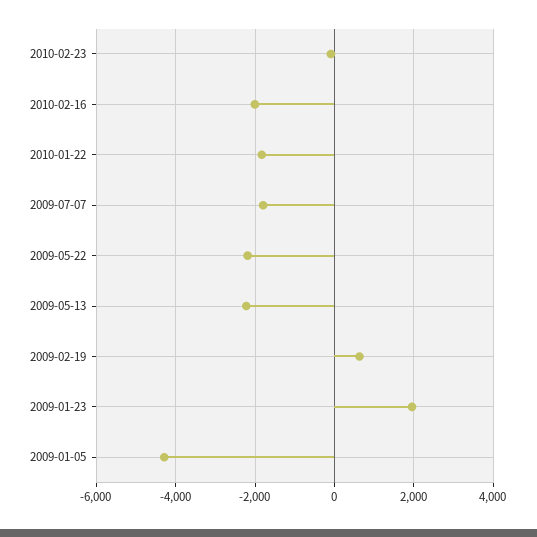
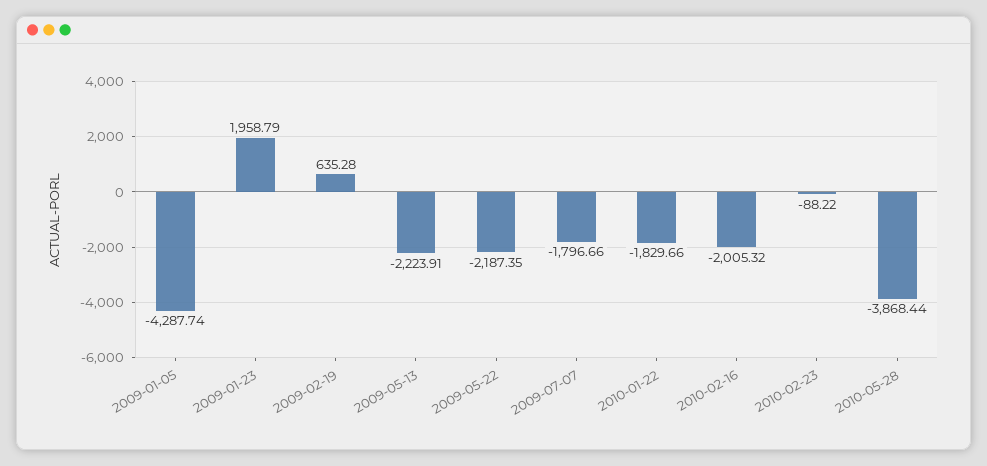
2010-05-28: none -> -3868.44

